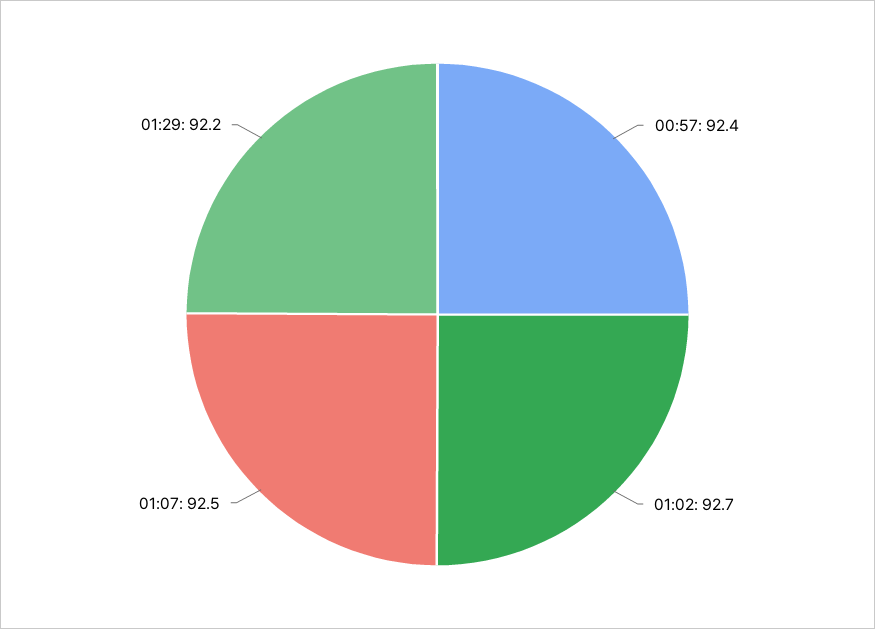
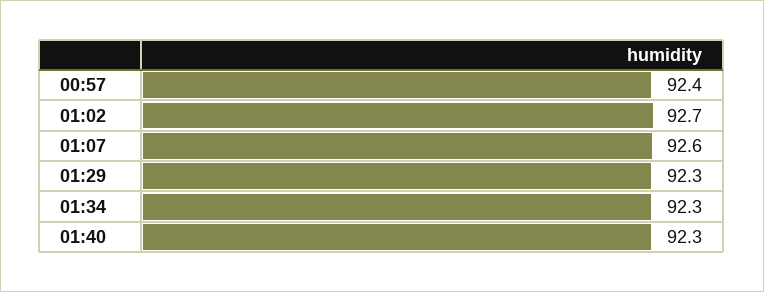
01:07: 92.5 -> 92.6
01:29: 92.2 -> 92.3
01:34: none -> 92.3
01:40: none -> 92.3

